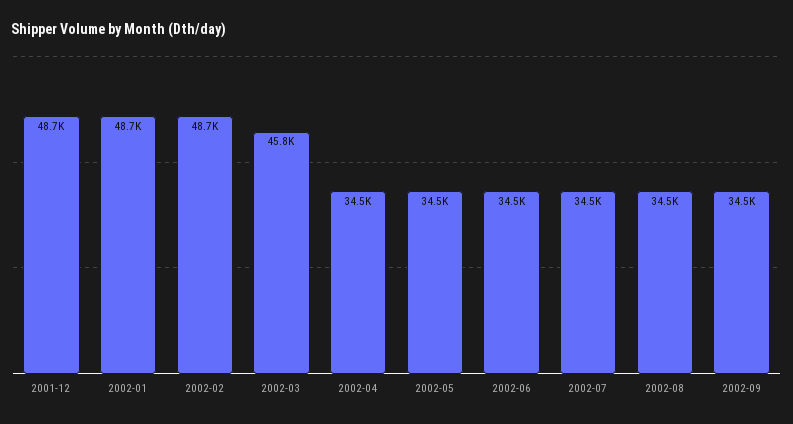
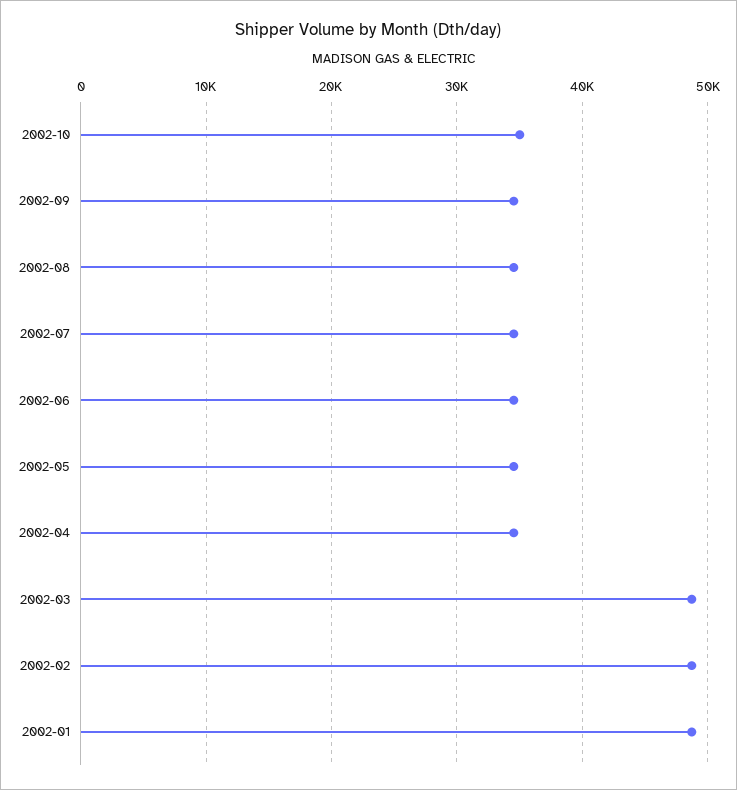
2001-12: 48700 -> none
2002-03: 45800 -> 49000
2002-10: none -> 35000

